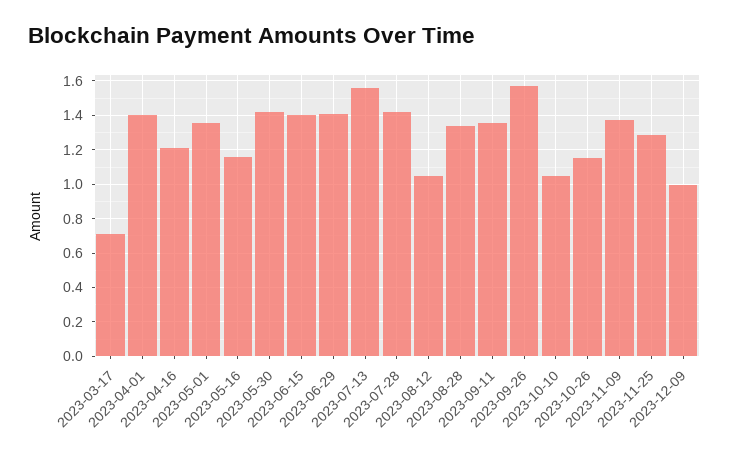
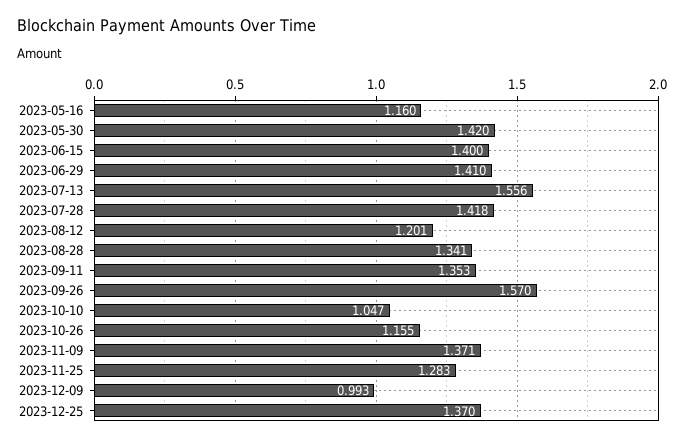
2023-03-17: 0.7 -> none
2023-04-01: 1.4 -> none
2023-04-16: 1.2 -> none
2023-05-01: 1.35 -> none
2023-08-12: 1.05 -> 1.201
2023-12-25: none -> 1.37

